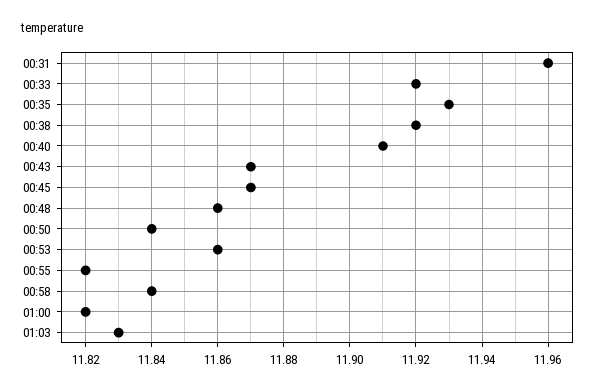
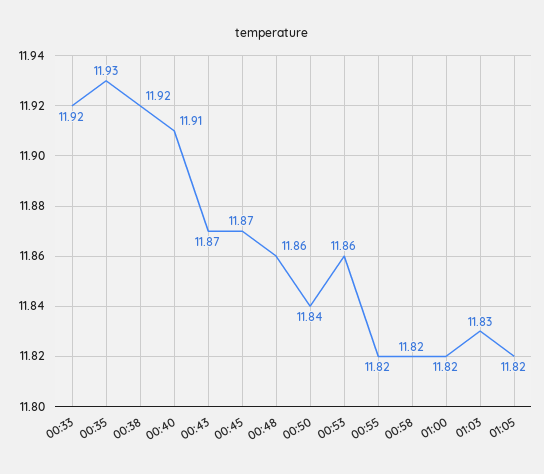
00:31: 11.96 -> none
00:58: 11.84 -> 11.82
01:05: none -> 11.82

